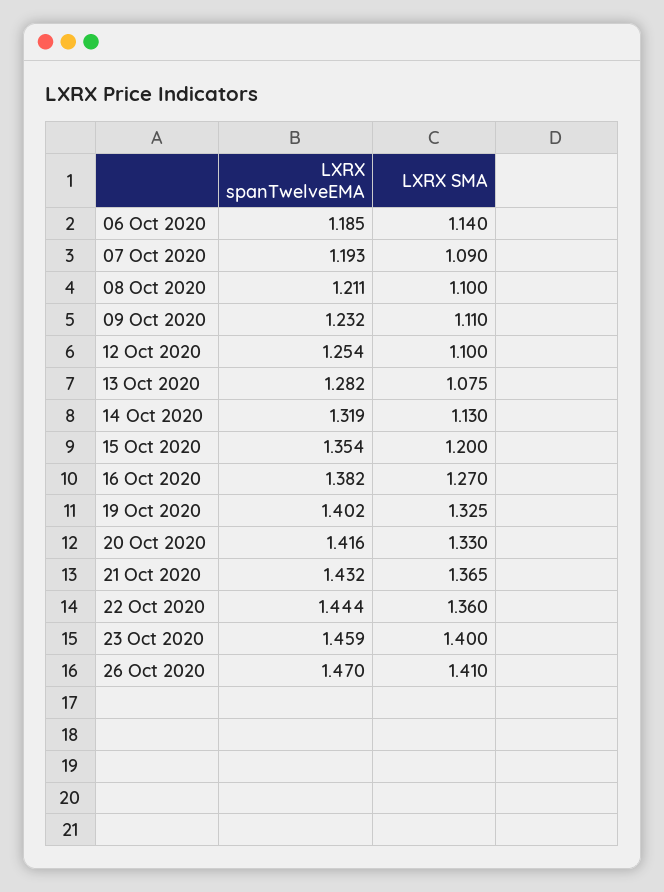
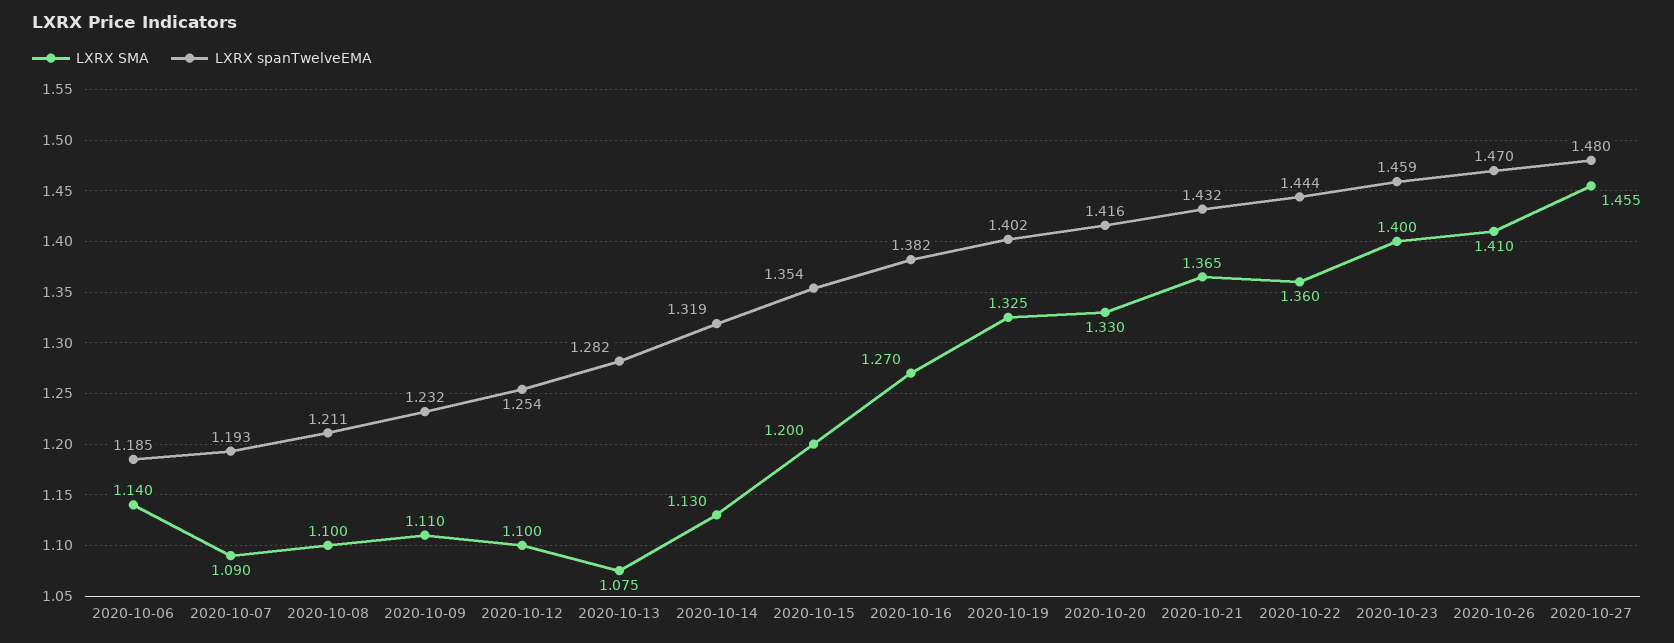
LXRX SMA, 2020-10-27: none -> 1.455
LXRX spanTwelveEMA, 2020-10-27: none -> 1.48

